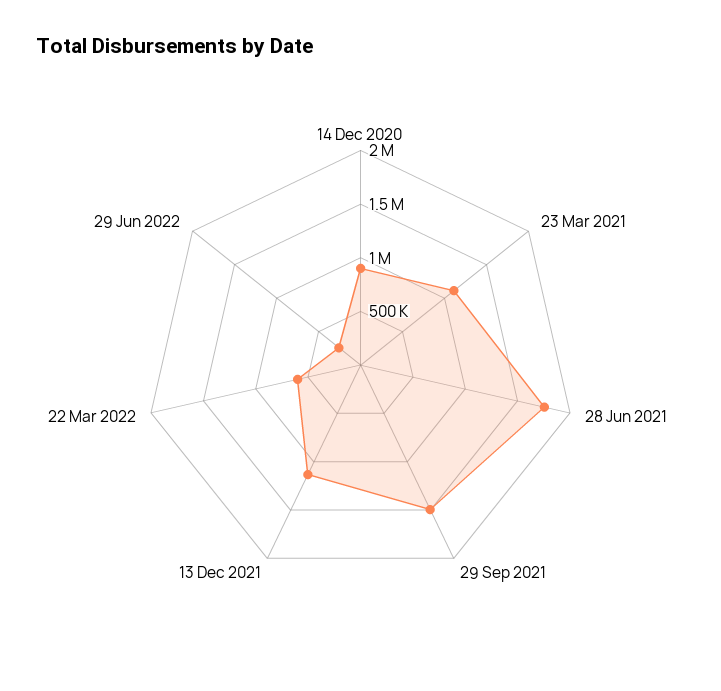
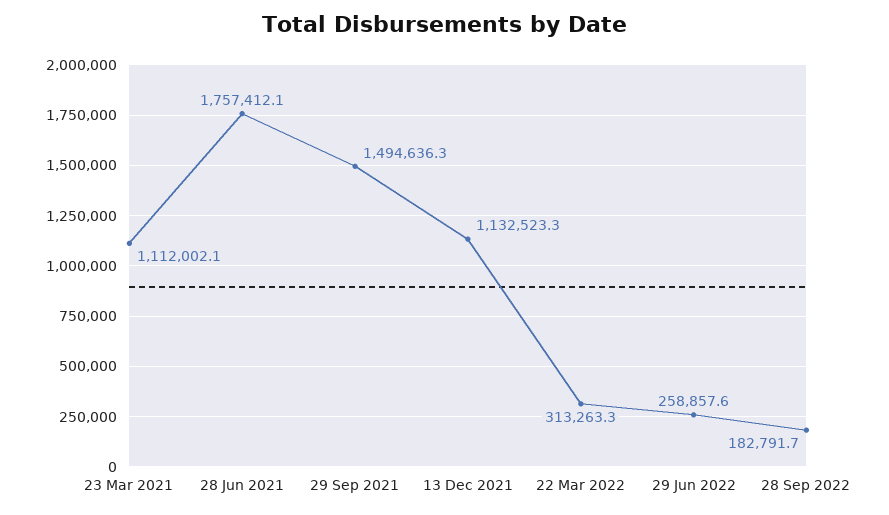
14 Dec 2020: 900000 -> none
22 Mar 2022: 600000 -> 313263.3
28 Sep 2022: none -> 182791.7

